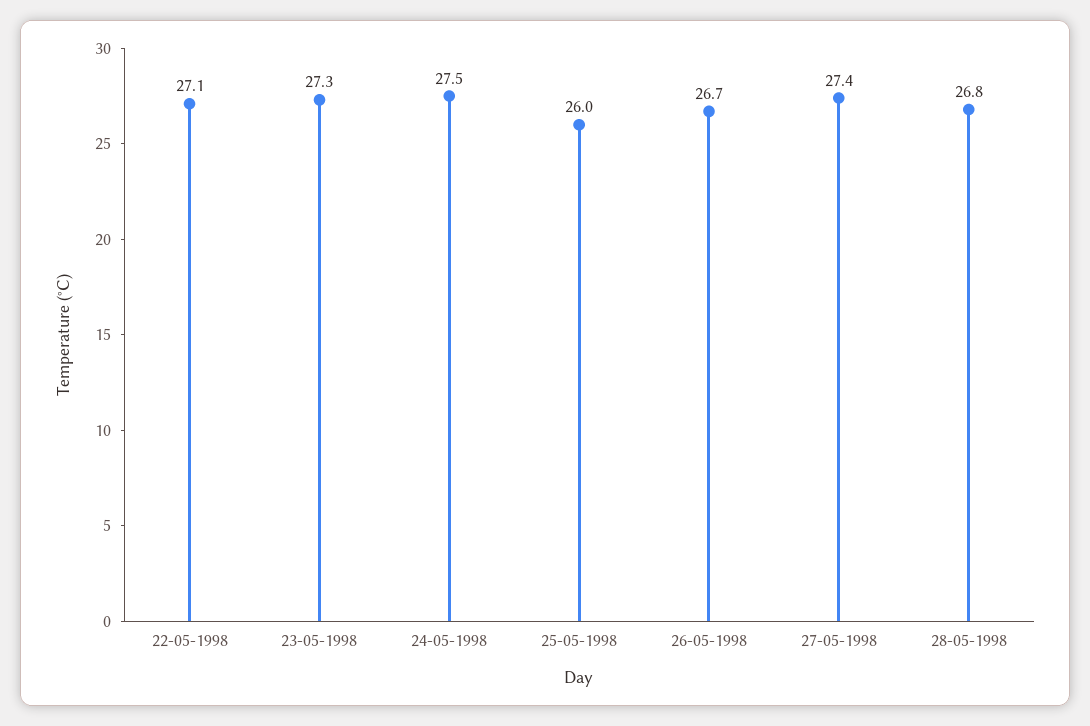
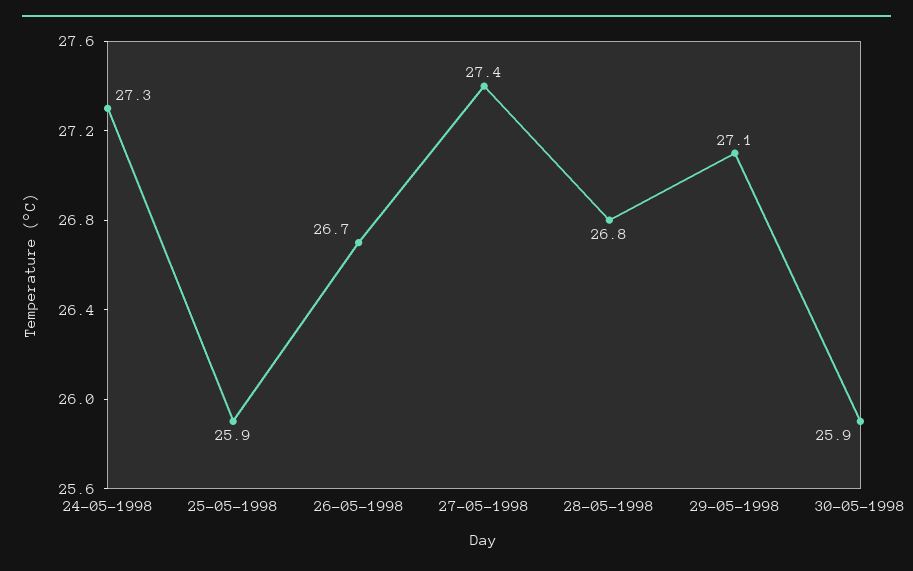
22-05-1998: 27.1 -> none
23-05-1998: 27.3 -> none
24-05-1998: 27.5 -> 27.3
25-05-1998: 26 -> 25.9
29-05-1998: none -> 27.1
30-05-1998: none -> 25.9

